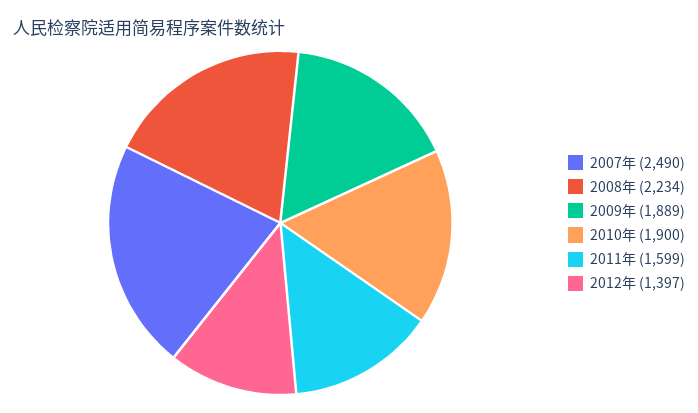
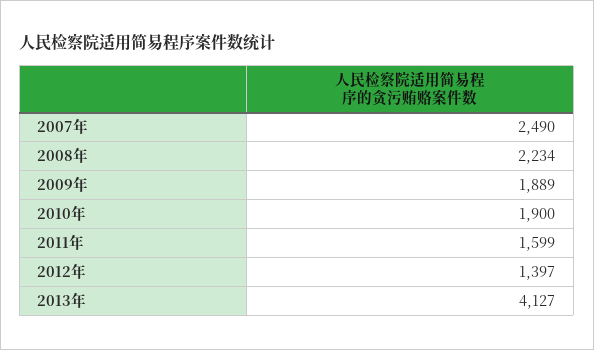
2013年: none -> 4127

